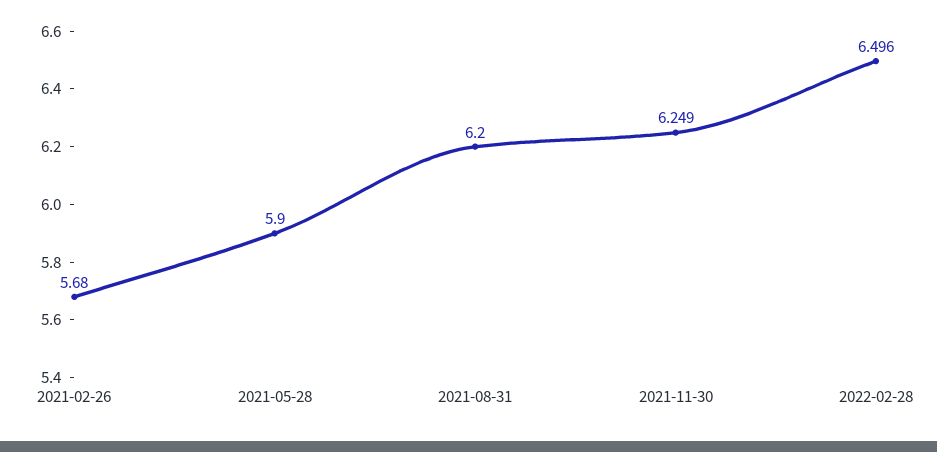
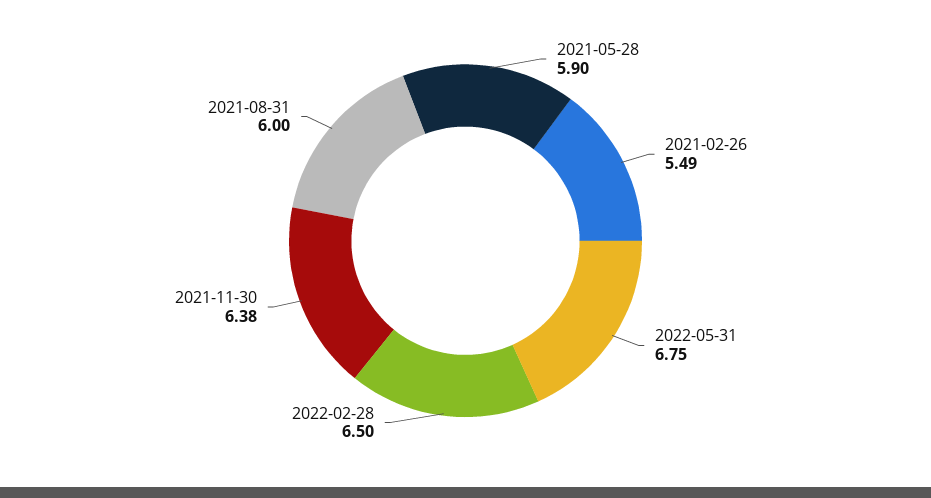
2021-02-26: 5.68 -> 5.49
2021-08-31: 6.2 -> 6
2021-11-30: 6.249 -> 6.38
2022-05-31: none -> 6.75

